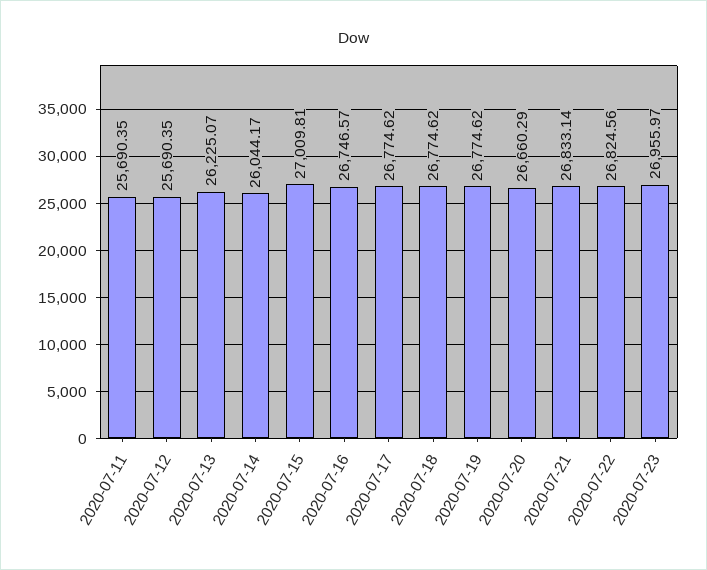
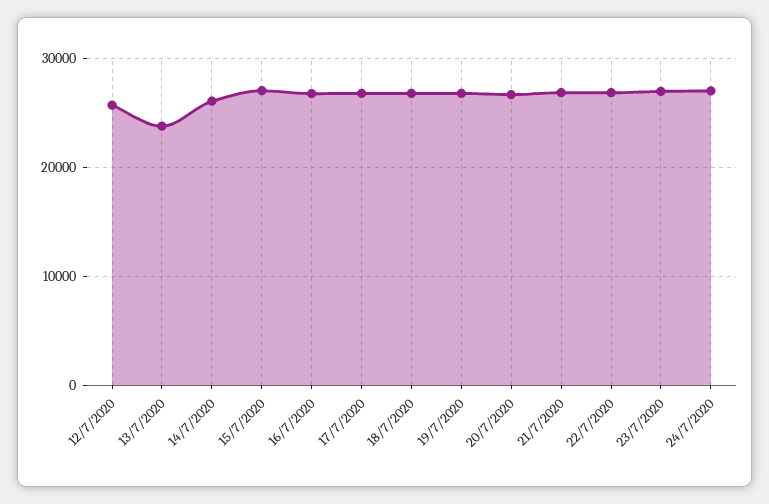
2020-07-11: 25690.35 -> none
2020-07-13: 26225.07 -> 24000
24/7/2020: none -> 27000

